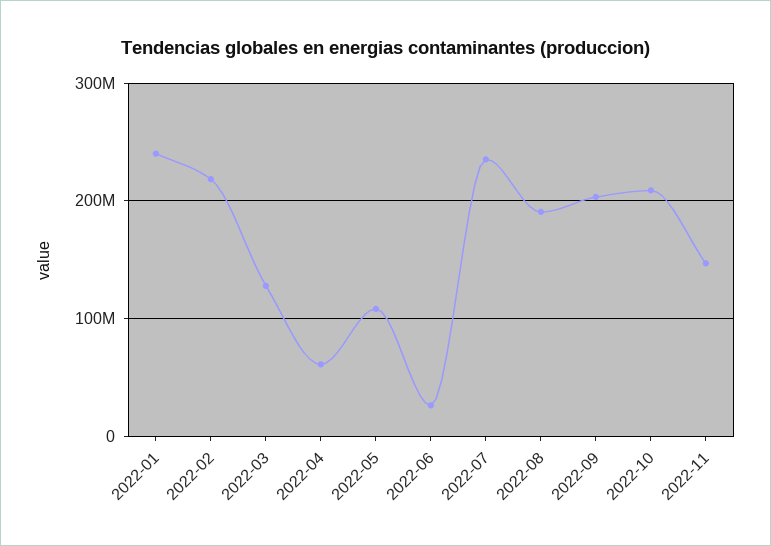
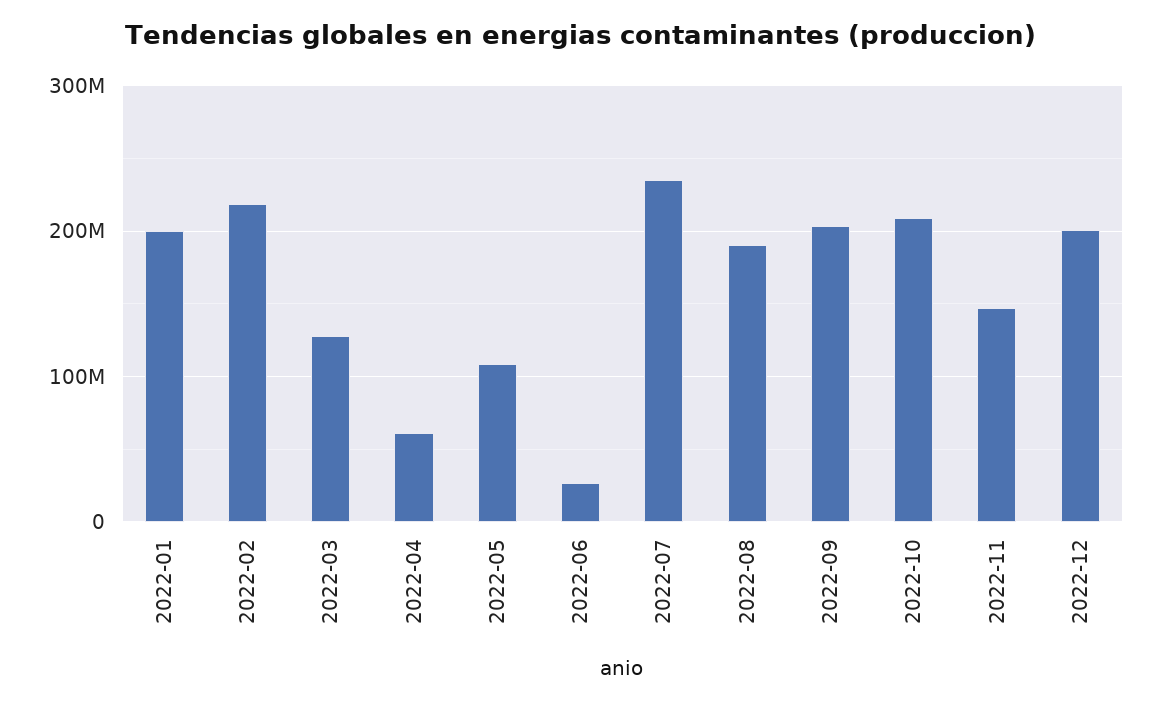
2022-01: 240000000 -> 200000000
2022-12: none -> 200000000

